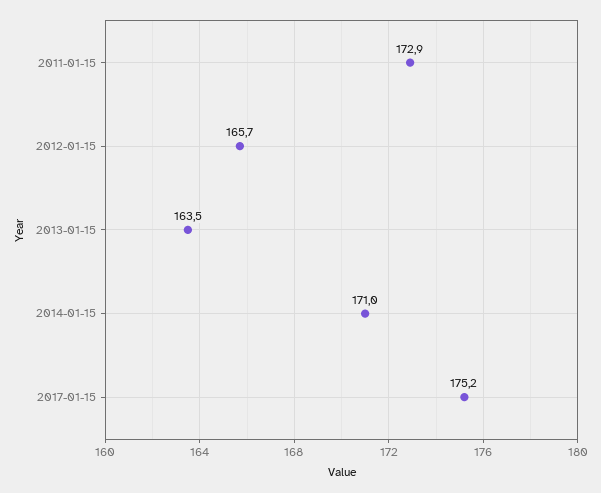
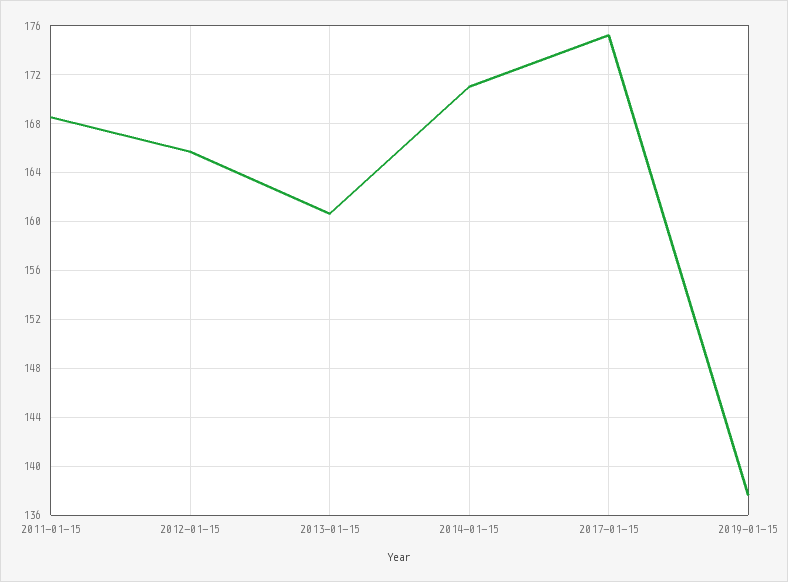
2011-01-15: 172.9 -> 168.5
2013-01-15: 163.5 -> 160.5
2019-01-15: none -> 137.5

